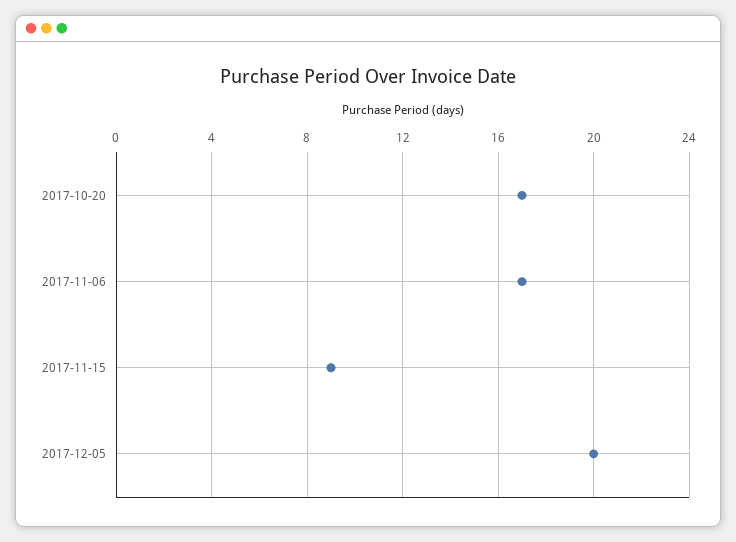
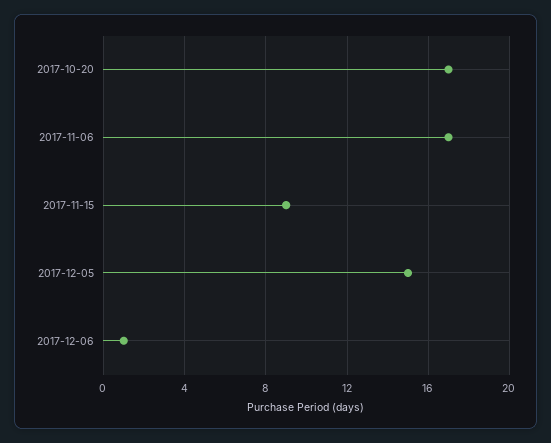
2017-12-05: 20 -> 15
2017-12-06: none -> 1

